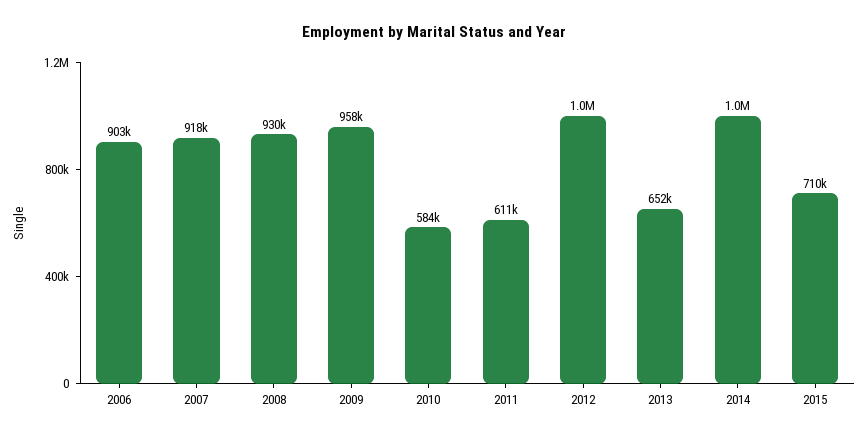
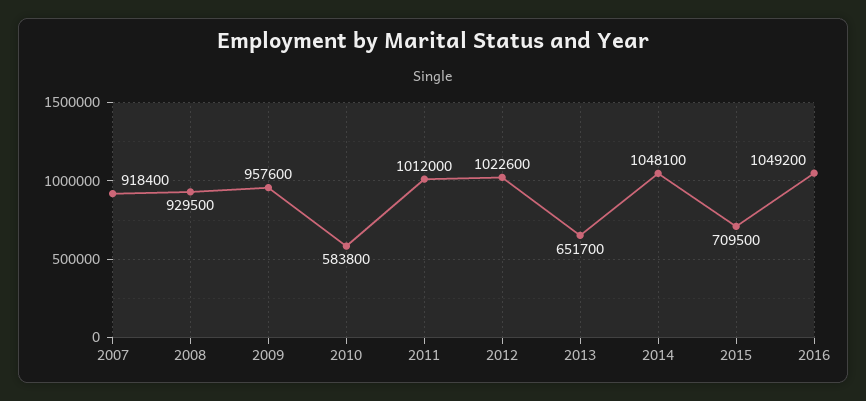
2006: 903000 -> none
2011: 611000 -> 1012000
2016: none -> 1049200

